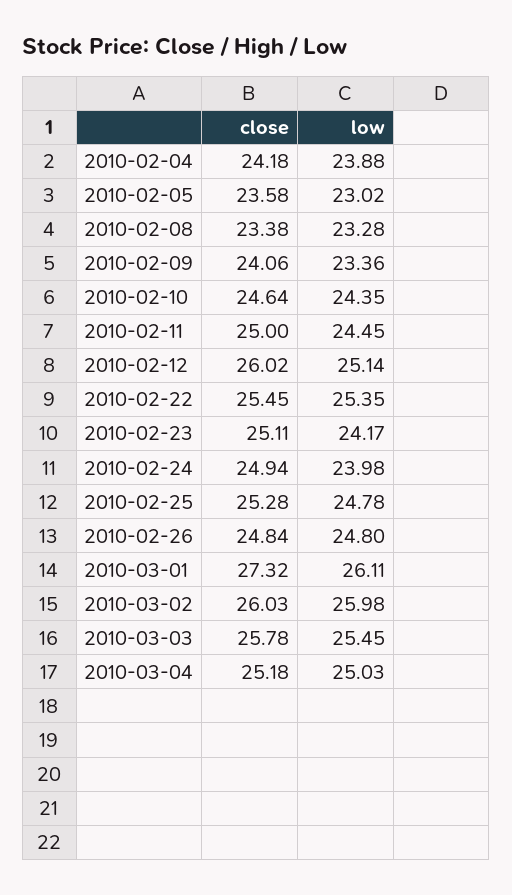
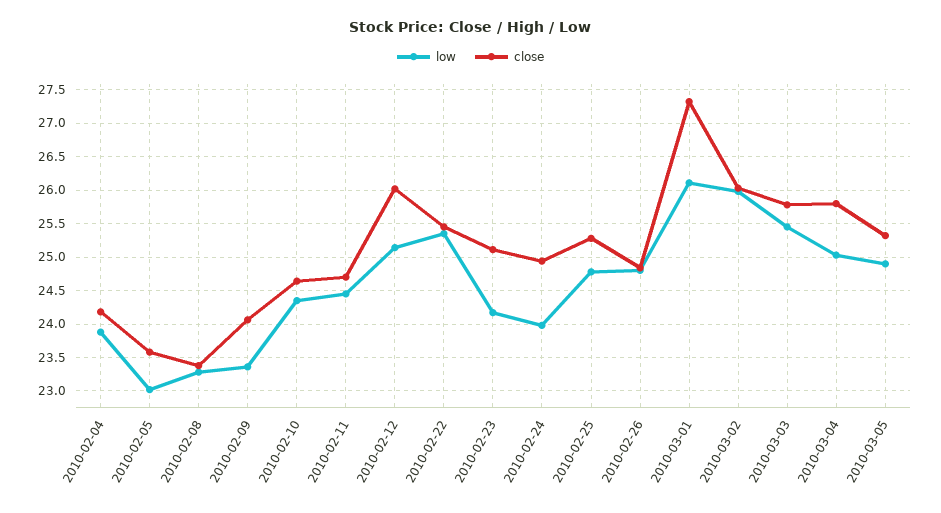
close, 2010-02-11: 25 -> 24.7
close, 2010-03-04: 25.18 -> 25.8
low, 2010-03-05: none -> 24.9
close, 2010-03-05: none -> 25.3

